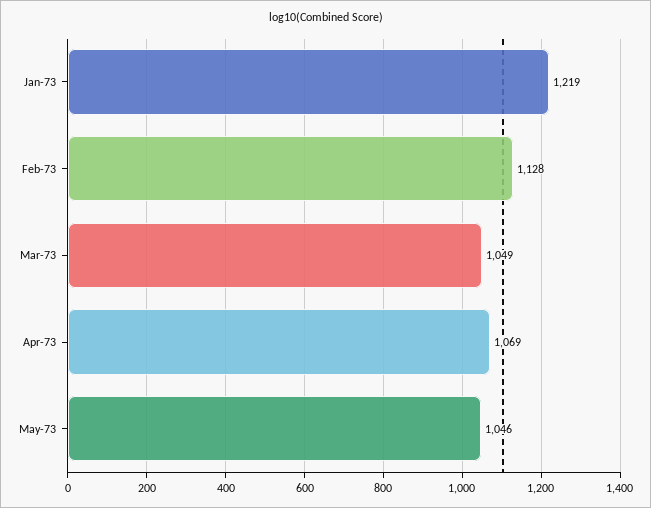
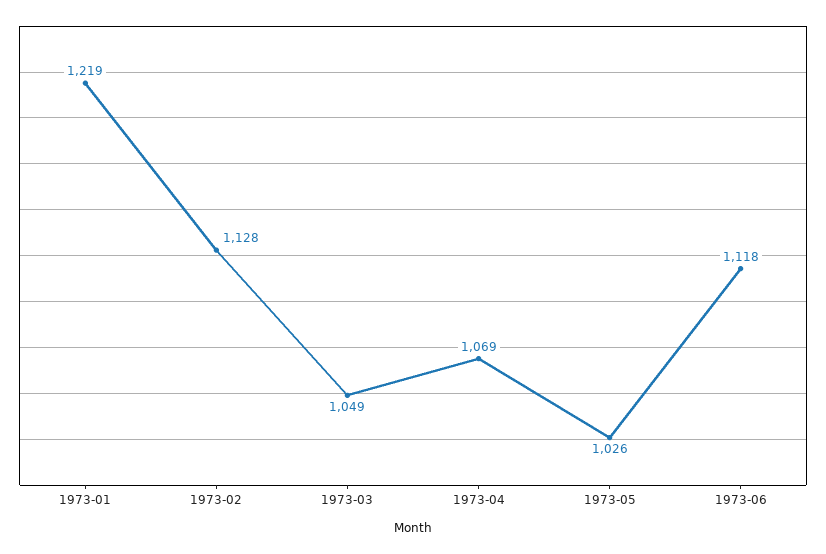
May-73: 1046 -> 1026
1973-06: none -> 1118

